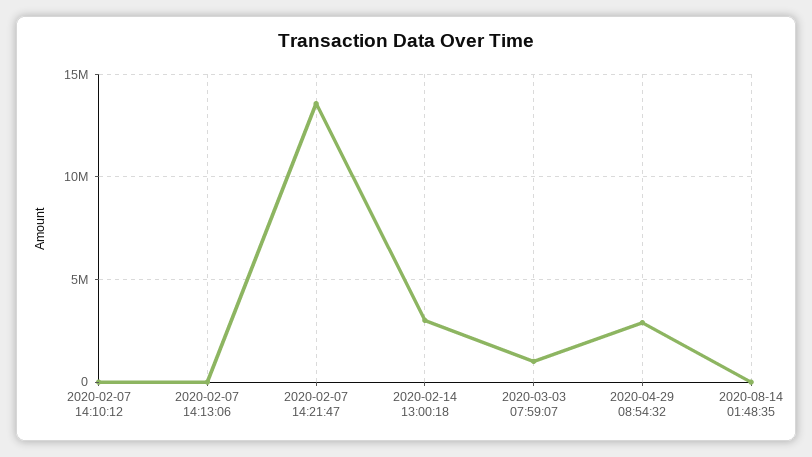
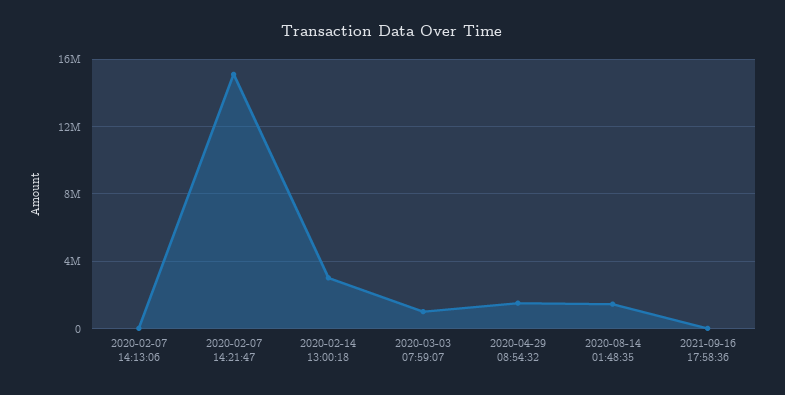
2020-02-07 14:10:12: 0 -> none
2020-02-07 14:21:47: 13500000 -> 15000000
2020-04-29 08:54:32: 3000000 -> 1500000
2020-08-14 01:48:35: 0 -> 1500000
2021-09-16 17:58:36: none -> 0

